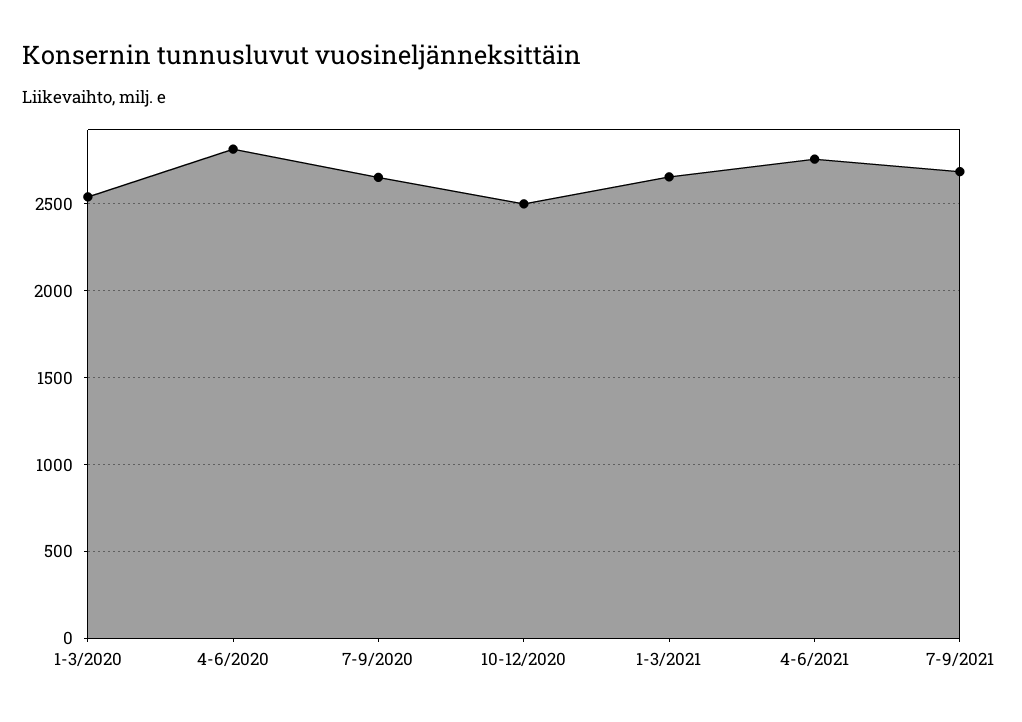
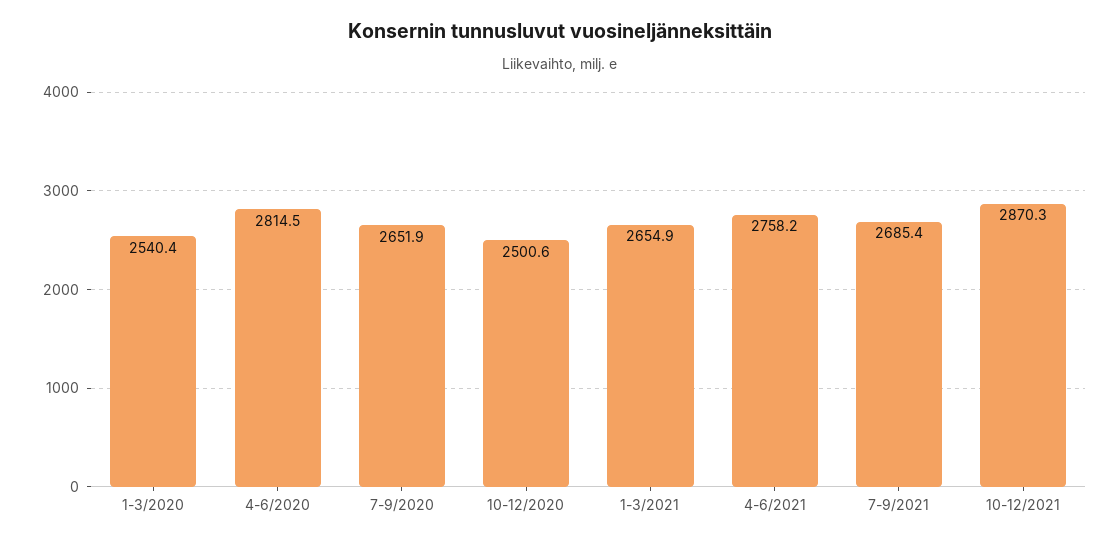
10-12/2021: none -> 2870.3

